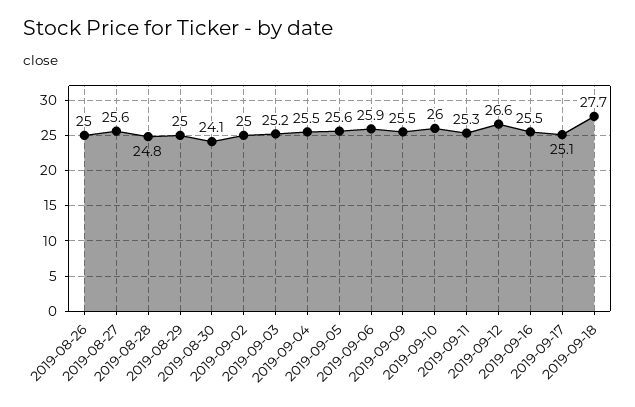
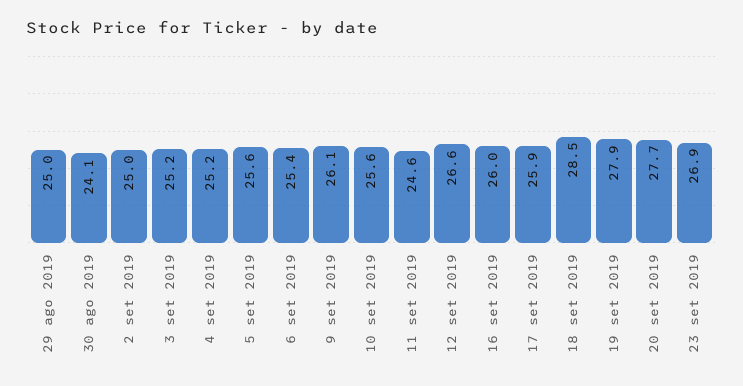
2019-08-26: 25 -> none
2019-08-27: 25.6 -> none
2019-08-28: 24.8 -> none
2019-09-04: 25.5 -> 25.2
2019-09-06: 25.9 -> 25.4
2019-09-09: 25.5 -> 26.1
2019-09-10: 26 -> 25.6
2019-09-11: 25.3 -> 24.6
2019-09-16: 25.5 -> 26
2019-09-17: 25.1 -> 25.9
2019-09-18: 27.7 -> 28.5
19 set 2019: none -> 27.9
20 set 2019: none -> 27.7
23 set 2019: none -> 26.9

